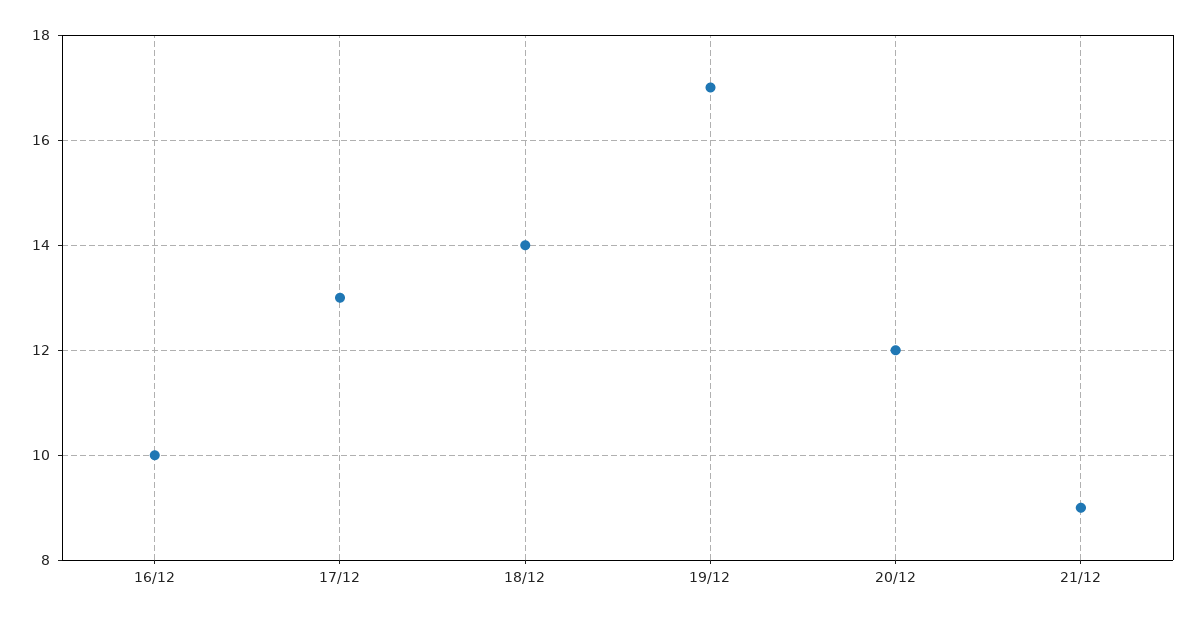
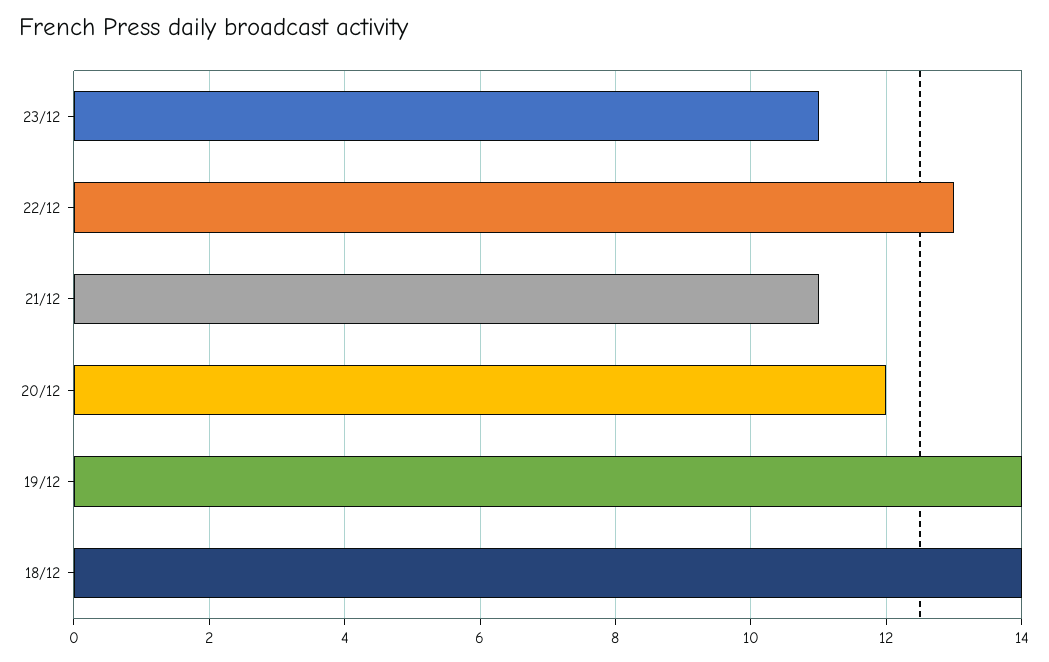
16/12: 10 -> none
17/12: 13 -> none
19/12: 17 -> 14
21/12: 9 -> 11
23/12: none -> 11
22/12: none -> 13

